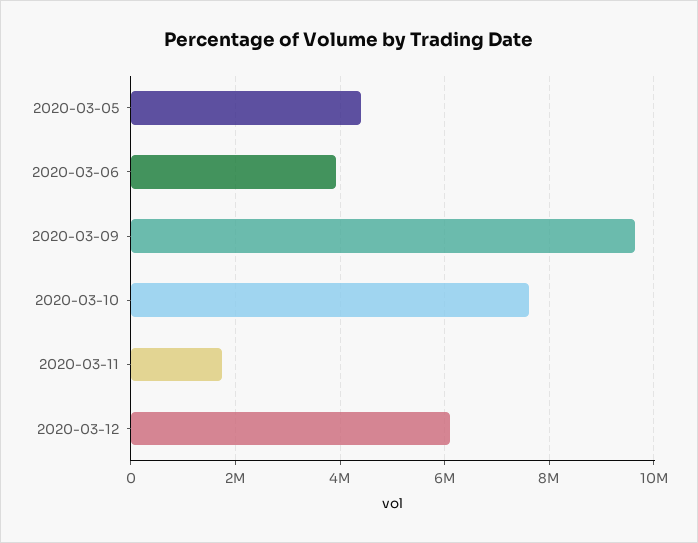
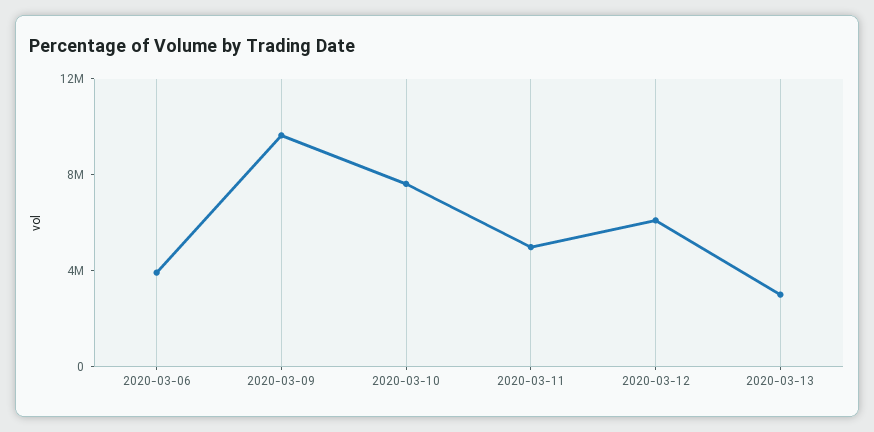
2020-03-05: 4400000 -> none
2020-03-11: 1800000 -> 5000000
2020-03-13: none -> 3000000

